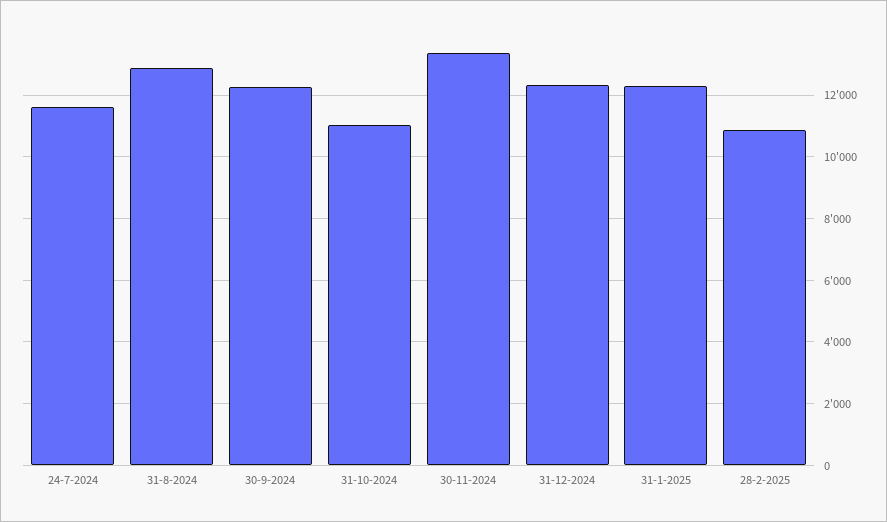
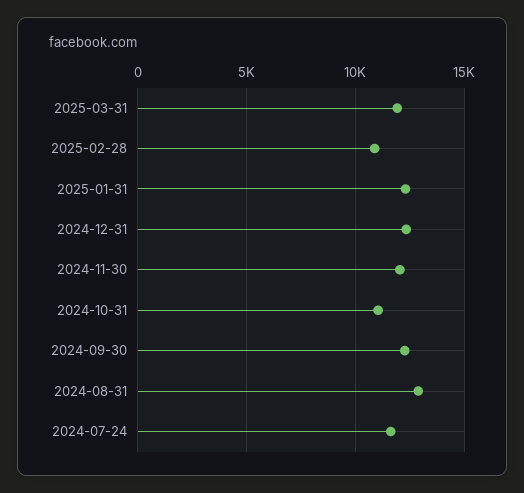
30-11-2024: 13400 -> 12000
2025-03-31: none -> 12000

